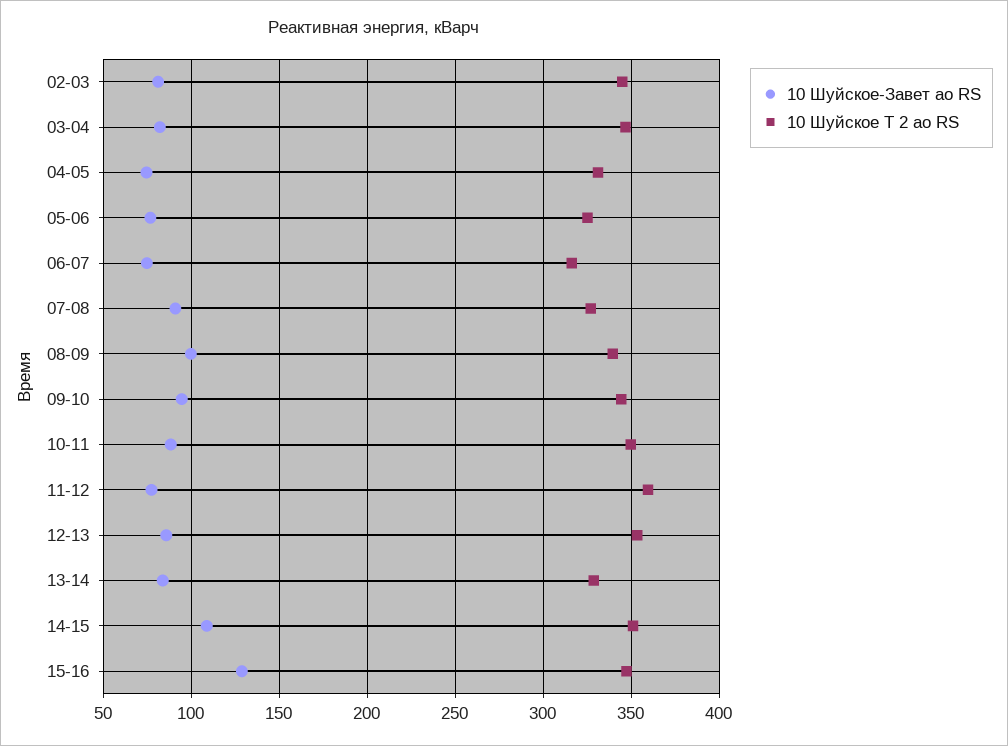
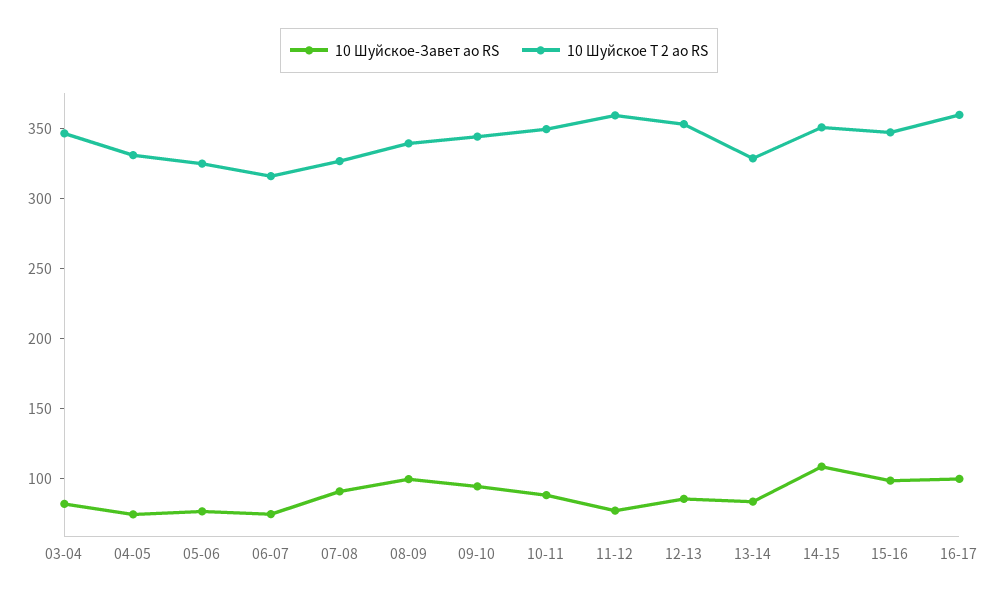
10 Шуйское-Завет ао RS, 02-03: 80 -> none
10 Шуйское Т 2 ао RS, 02-03: 345 -> none
10 Шуйское-Завет ао RS, 15-16: 130 -> 100
10 Шуйское-Завет ао RS, 16-17: none -> 100
10 Шуйское Т 2 ао RS, 16-17: none -> 360

